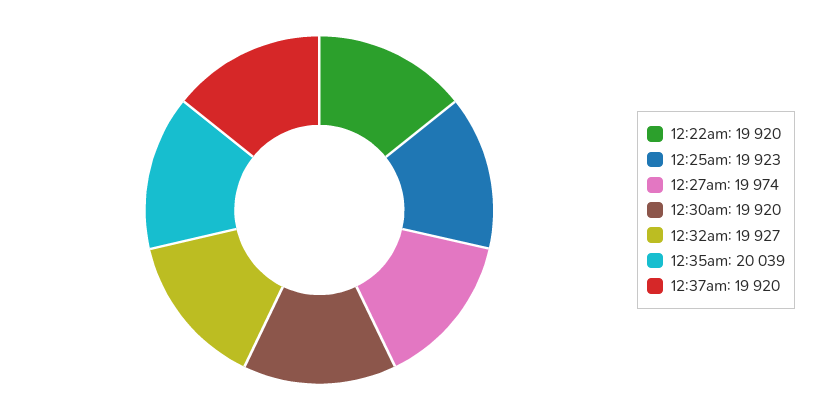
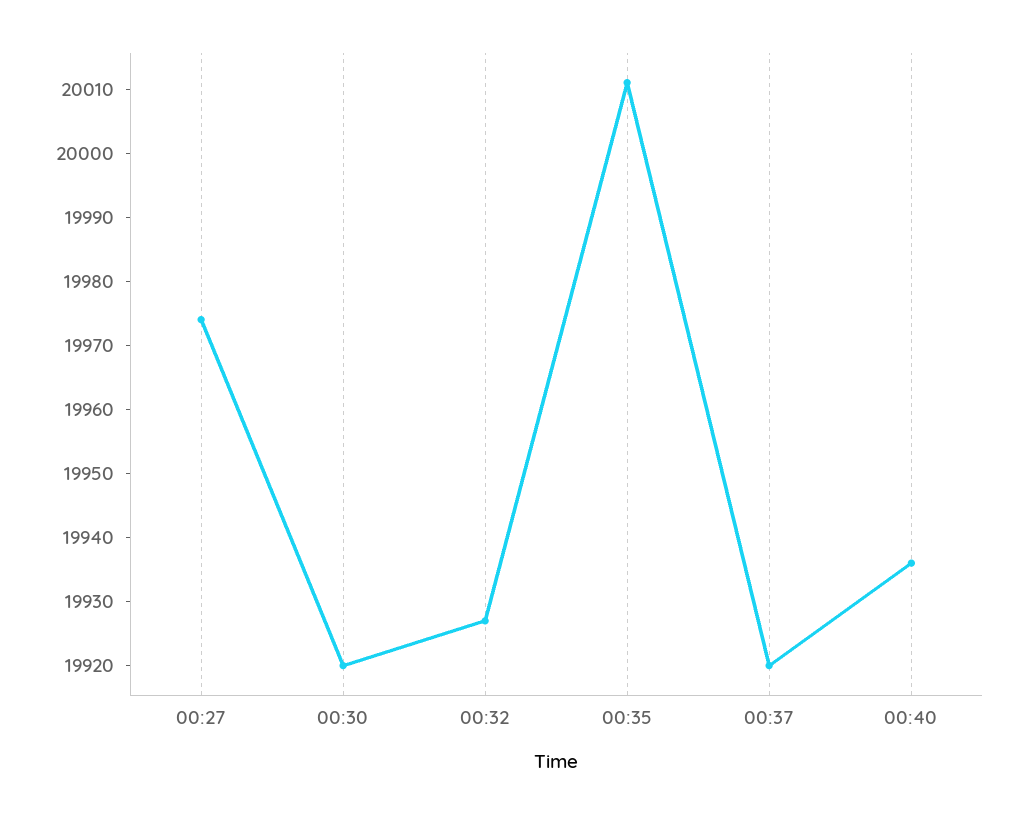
12:22am: 19920 -> none
12:25am: 19923 -> none
12:35am: 20039 -> 20010
00:40: none -> 19935

